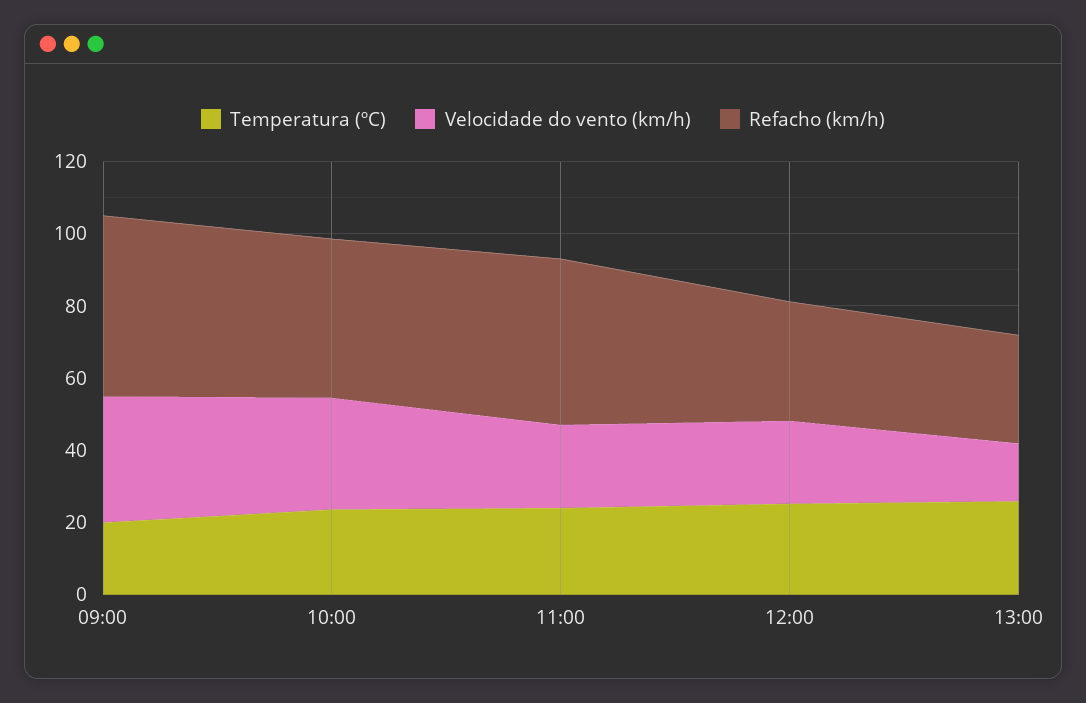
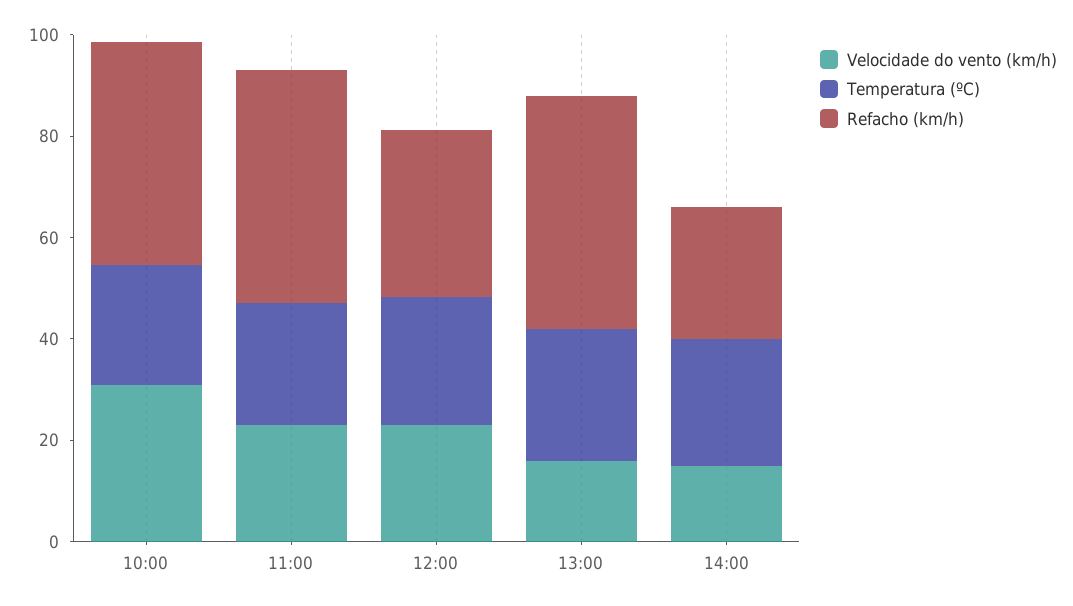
Temperatura (ºC), 09:00: 20 -> none
Velocidade do vento (km/h), 09:00: 35 -> none
Refacho (km/h), 09:00: 50 -> none
Refacho (km/h), 13:00: 30 -> 45
Velocidade do vento (km/h), 14:00: none -> 15
Temperatura (ºC), 14:00: none -> 25
Refacho (km/h), 14:00: none -> 25

